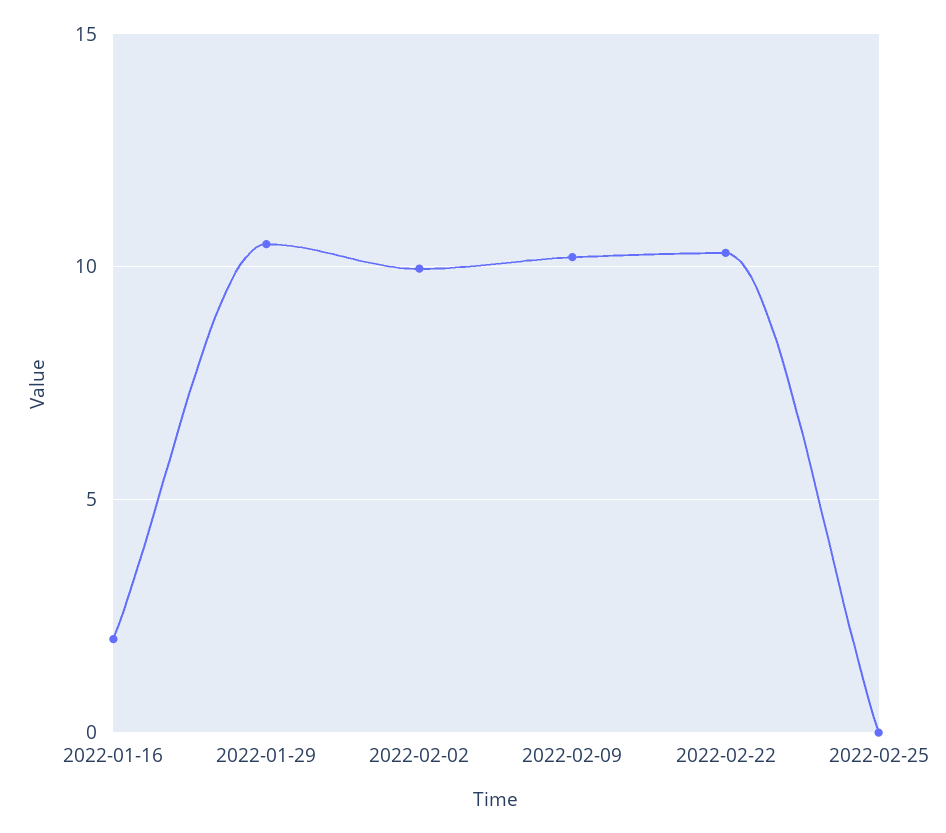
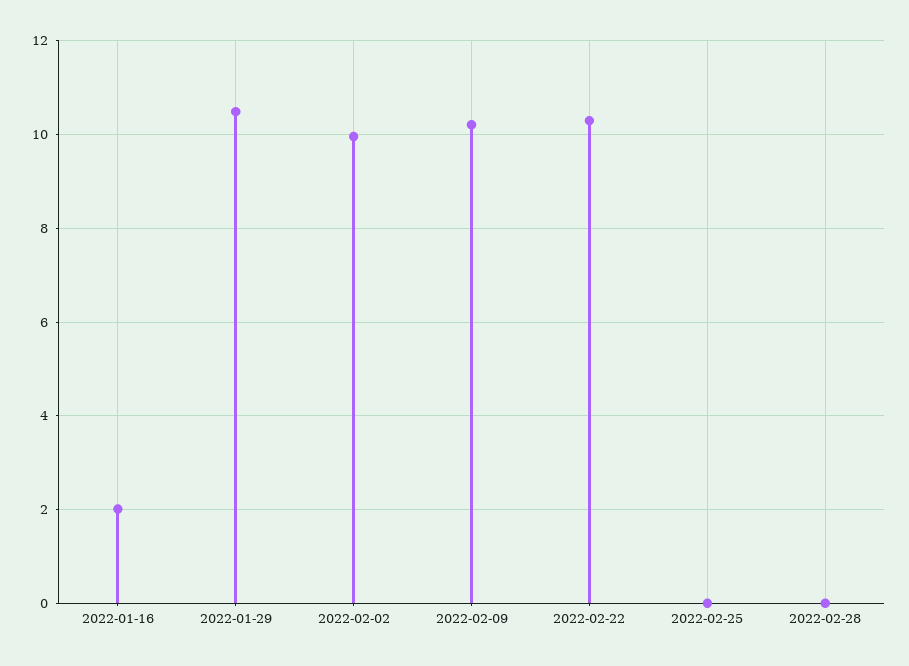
2022-02-28: none -> 0

